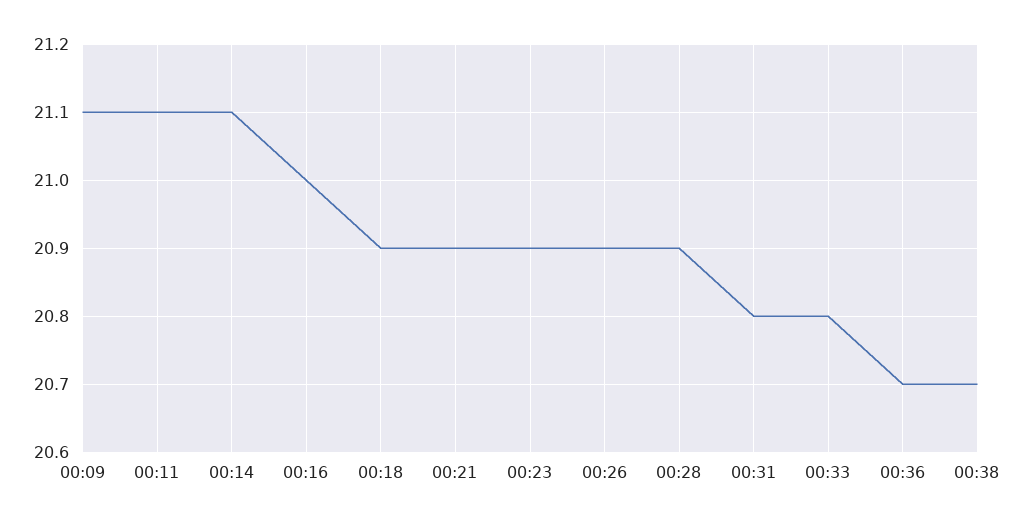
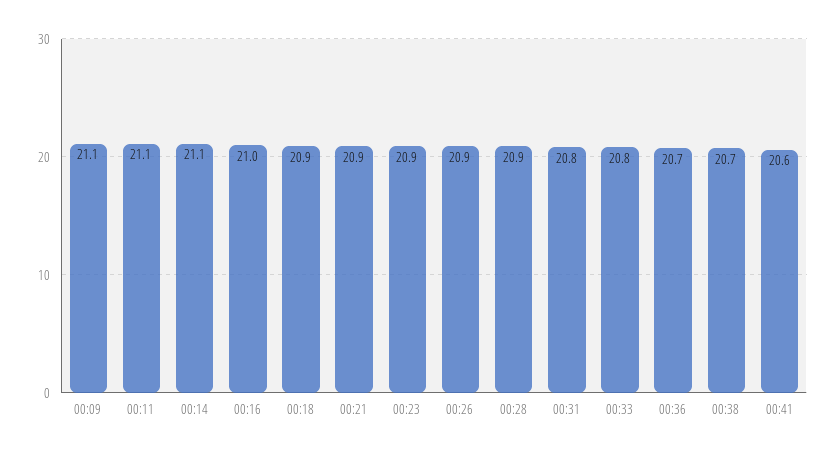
00:41: none -> 20.6

